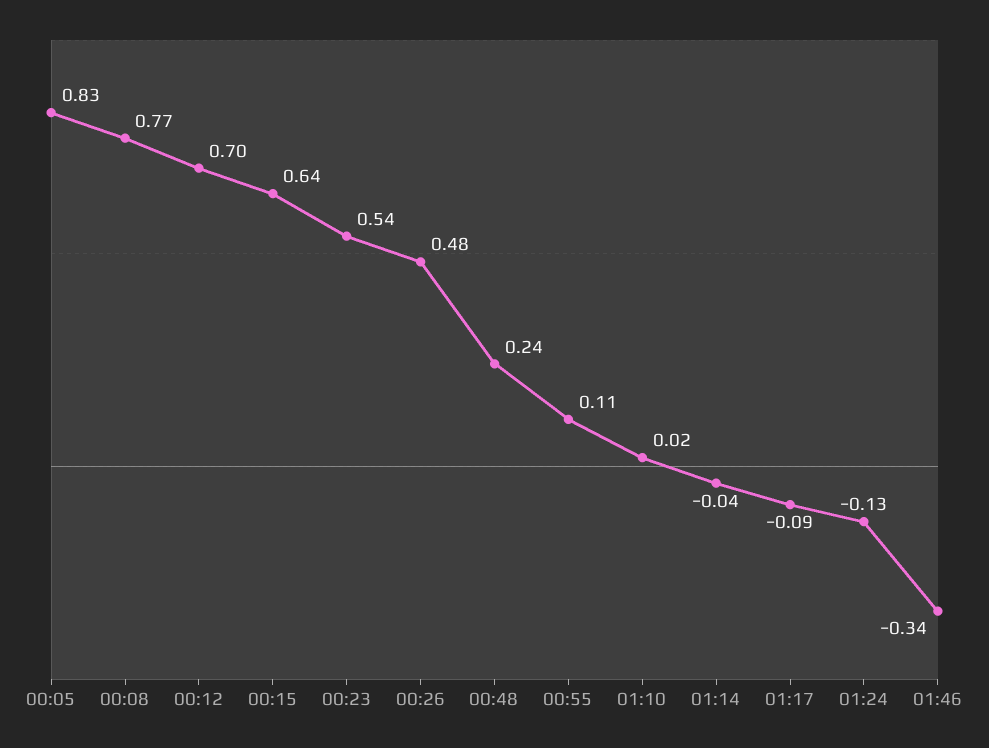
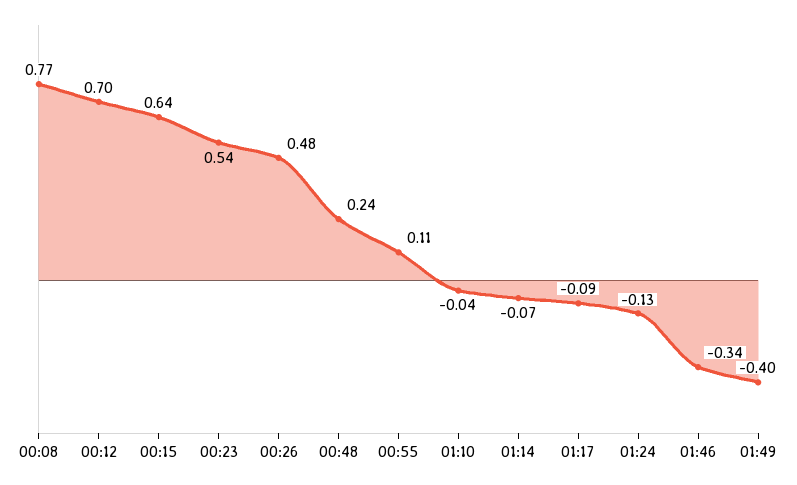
00:05: 0.83 -> none
01:10: 0.02 -> -0.04
01:14: -0.04 -> -0.07
01:49: none -> -0.4

